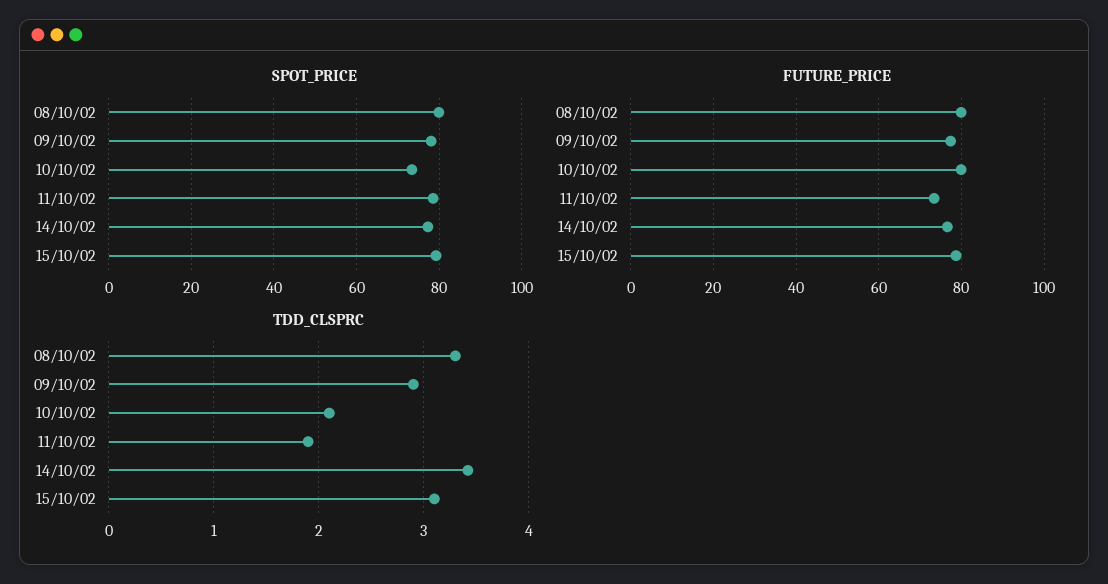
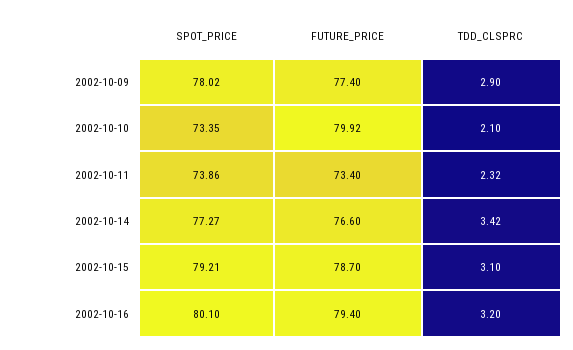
SPOT_PRICE, 08/10/02: 80 -> none
SPOT_PRICE, 11/10/02: 78 -> 73.86
FUTURE_PRICE, 08/10/02: 80 -> none
TDD_CLSPRC, 08/10/02: 3.3 -> none
TDD_CLSPRC, 11/10/02: 1.9 -> 2.32
SPOT_PRICE, 2002-10-16: none -> 80.1
FUTURE_PRICE, 2002-10-16: none -> 79.4
TDD_CLSPRC, 2002-10-16: none -> 3.2

